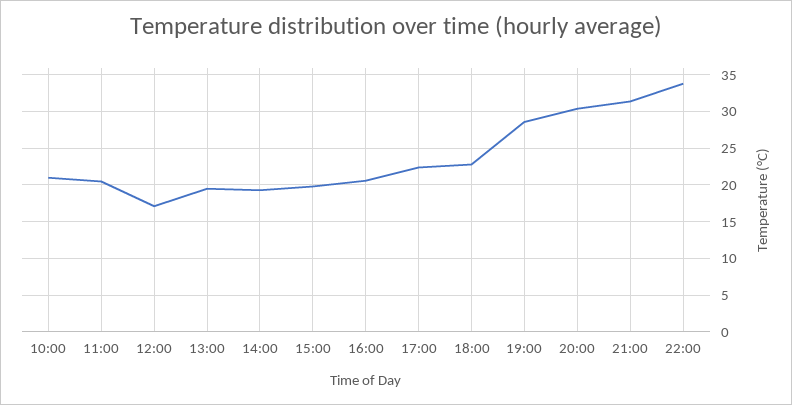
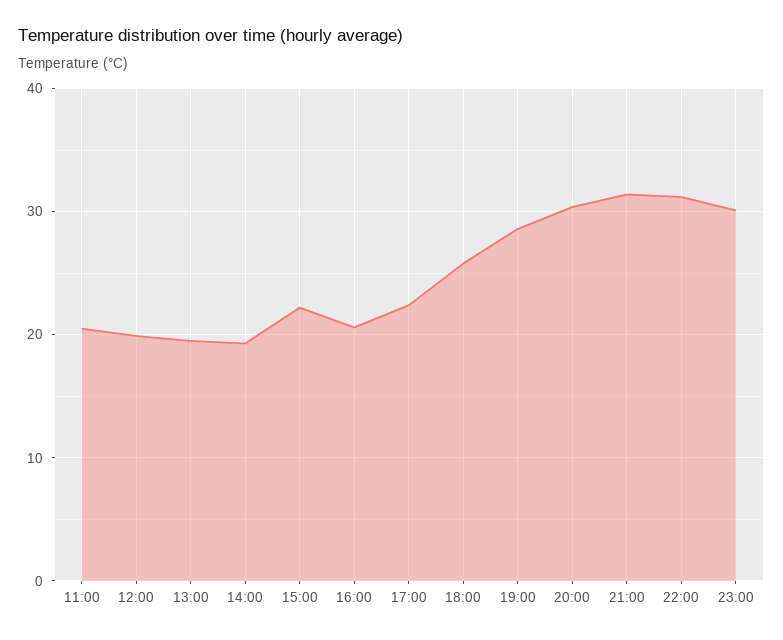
10:00: 21 -> none
12:00: 17 -> 20
15:00: 20 -> 22
18:00: 23 -> 26
22:00: 34 -> 31
23:00: none -> 30

